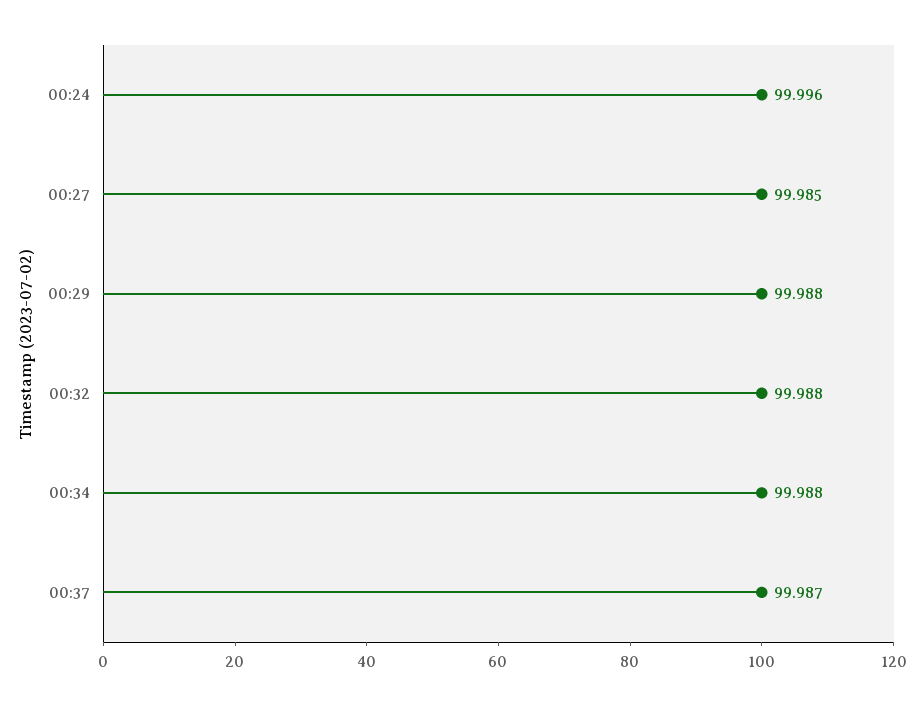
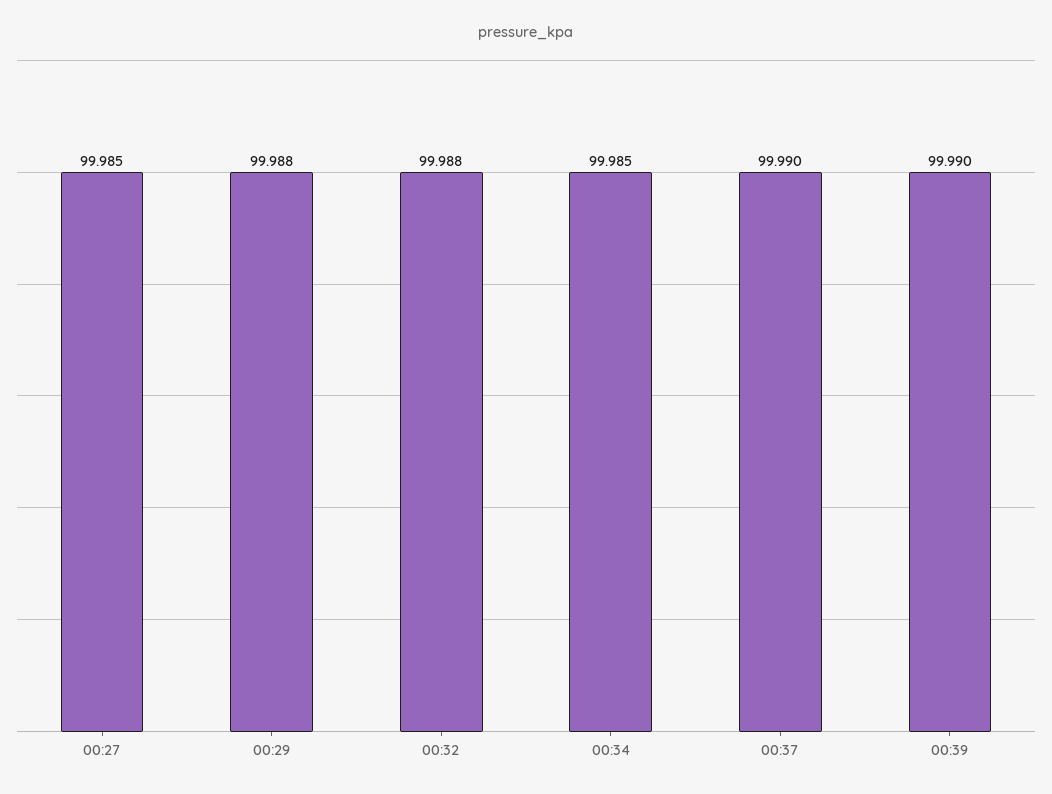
00:24: 99.996 -> none
00:34: 99.988 -> 99.985
00:37: 99.987 -> 99.99
00:39: none -> 99.99

